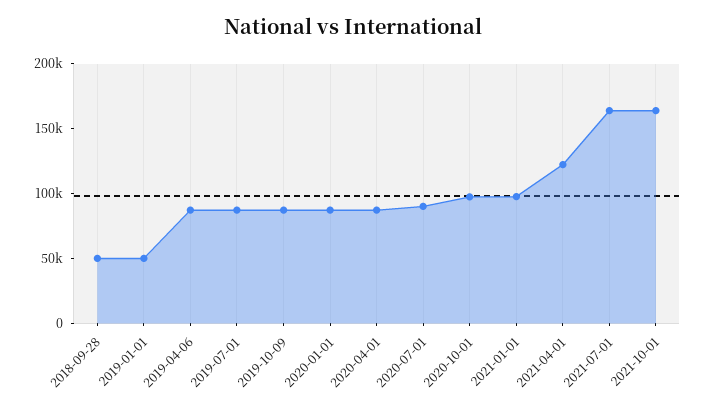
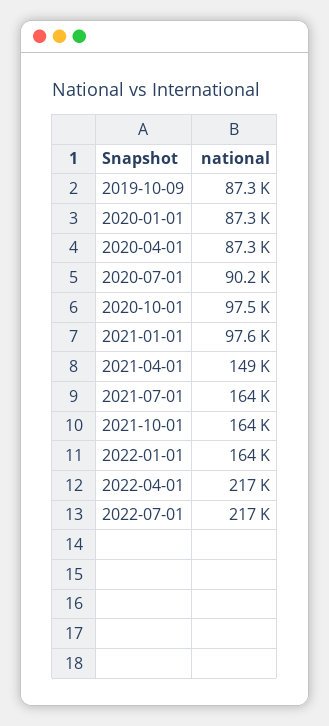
2018-09-28: 50000 -> none
2019-01-01: 50000 -> none
2019-04-06: 90000 -> none
2019-07-01: 90000 -> none
2021-04-01: 120000 -> 149000
2022-01-01: none -> 164000
2022-04-01: none -> 217000
2022-07-01: none -> 217000

